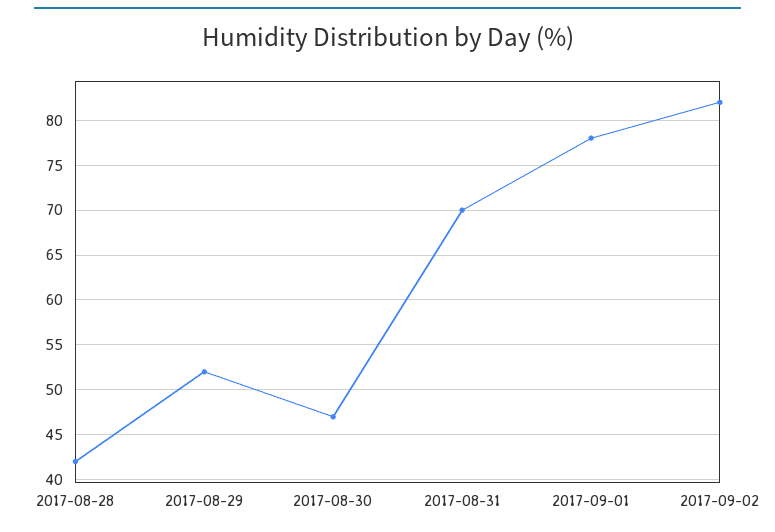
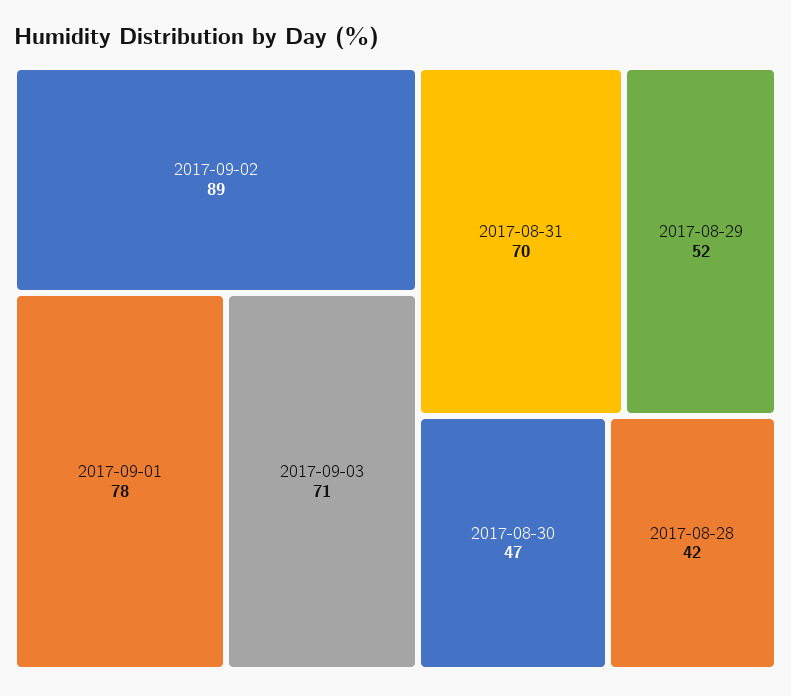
2017-09-02: 82 -> 89
2017-09-03: none -> 71

